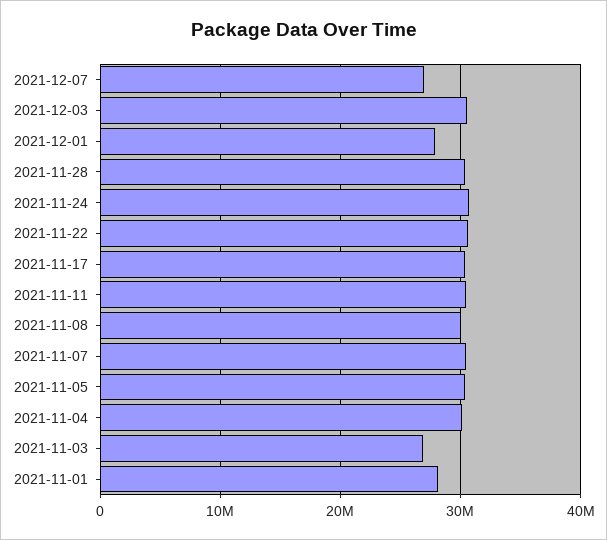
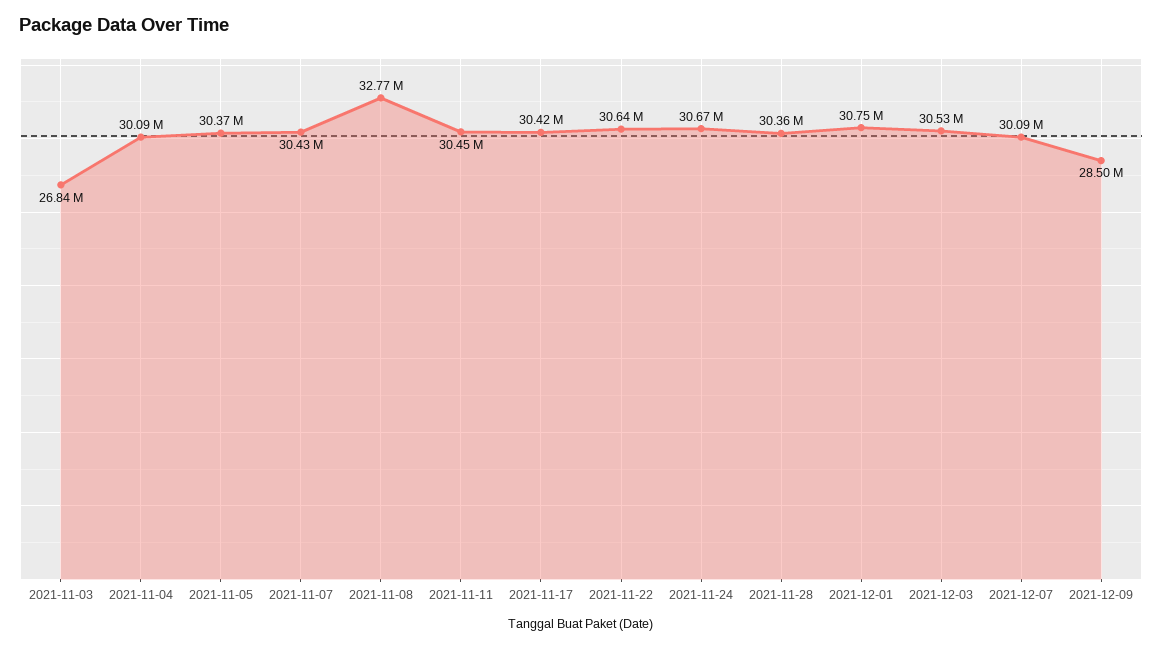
2021-12-07: 27000000 -> 30090000
2021-12-01: 28000000 -> 30750000
2021-11-08: 30000000 -> 32770000
2021-11-01: 28000000 -> none
2021-12-09: none -> 28500000

